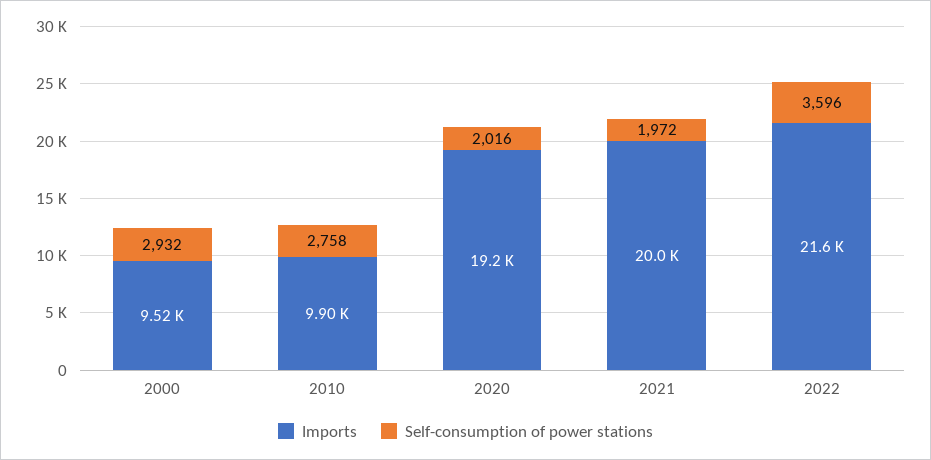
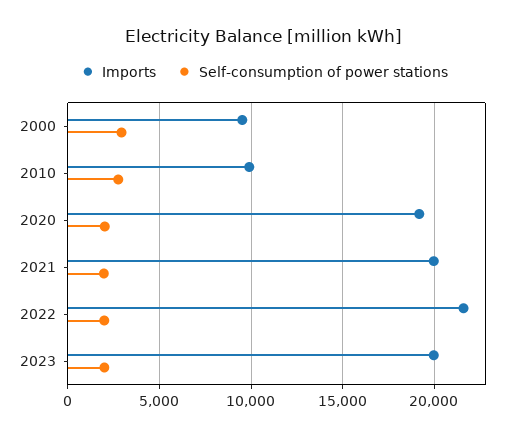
Self-consumption of power stations, 2022: 3596 -> 2000
Imports, 2023: none -> 20000
Self-consumption of power stations, 2023: none -> 2000

